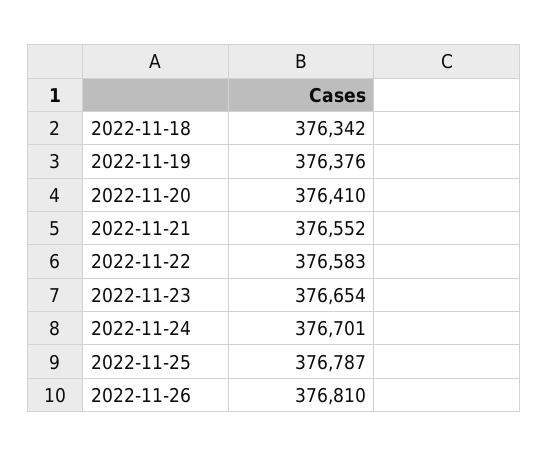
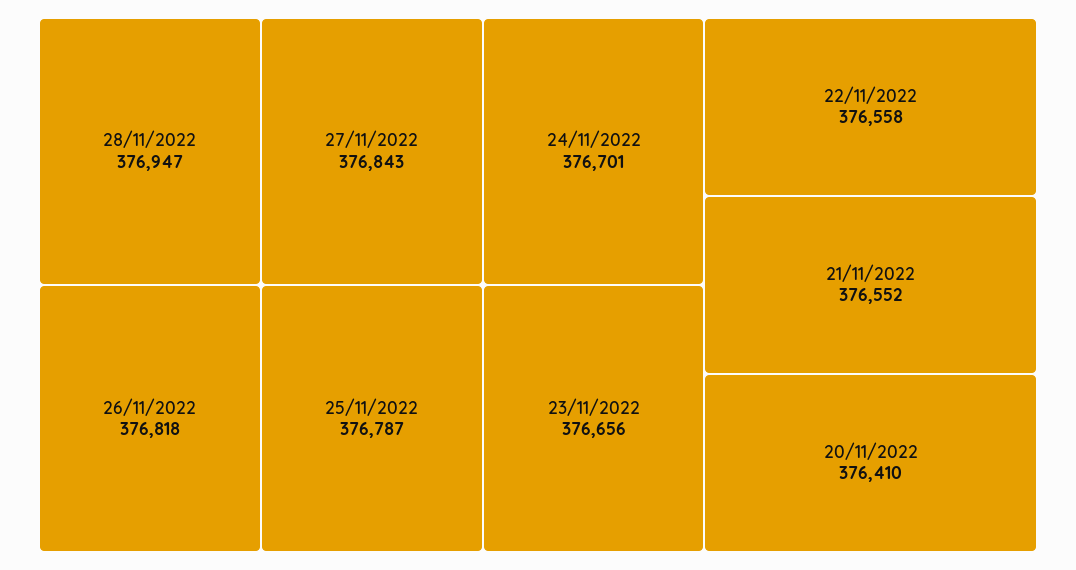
2022-11-18: 376342 -> none
2022-11-19: 376376 -> none
2022-11-22: 376583 -> 376558
2022-11-23: 376654 -> 376656
2022-11-26: 376810 -> 376818
28/11/2022: none -> 376947
27/11/2022: none -> 376843

